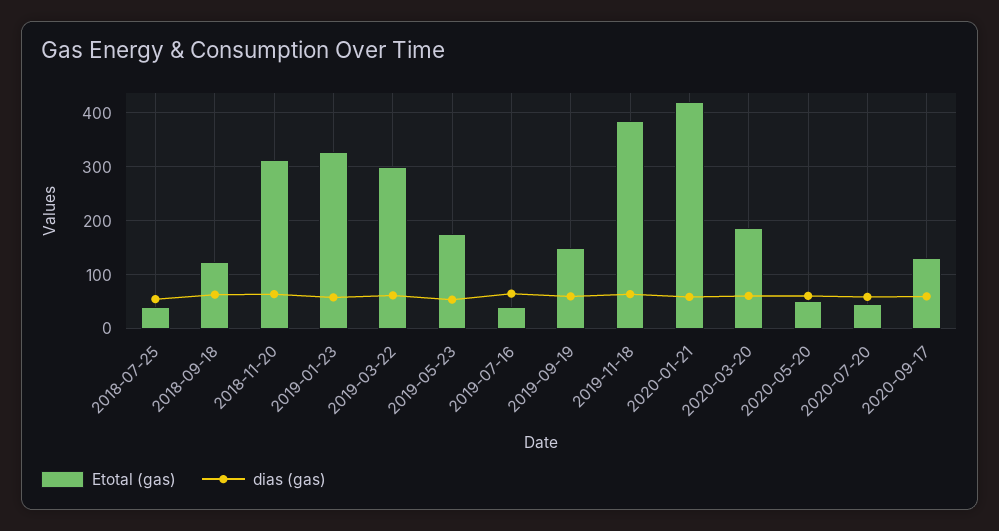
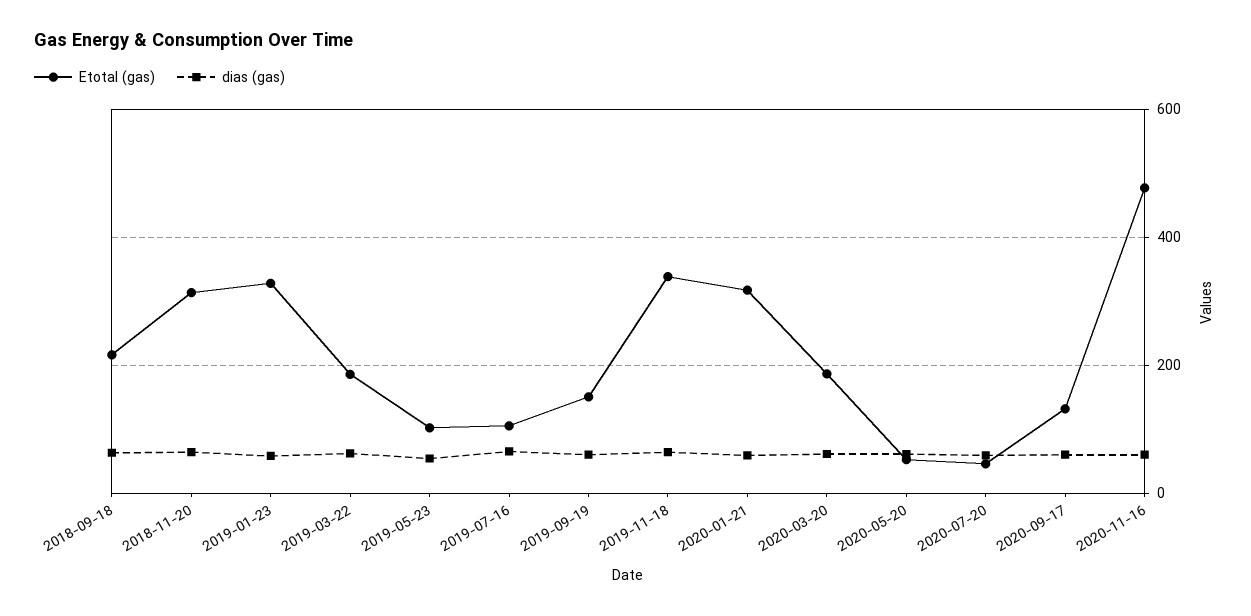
Etotal (gas), 2018-07-25: 40 -> none
dias (gas), 2018-07-25: 60 -> none
Etotal (gas), 2018-09-18: 120 -> 220
Etotal (gas), 2019-03-22: 300 -> 180
Etotal (gas), 2019-05-23: 180 -> 100
Etotal (gas), 2019-07-16: 40 -> 100
Etotal (gas), 2019-11-18: 380 -> 340
Etotal (gas), 2020-01-21: 420 -> 320
Etotal (gas), 2020-11-16: none -> 480
dias (gas), 2020-11-16: none -> 60

